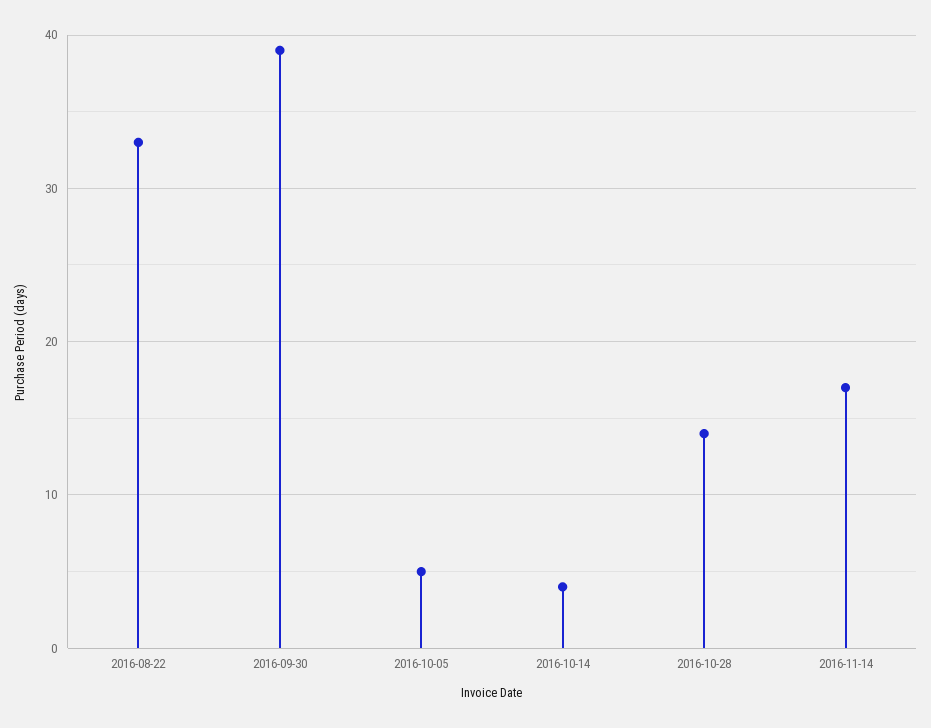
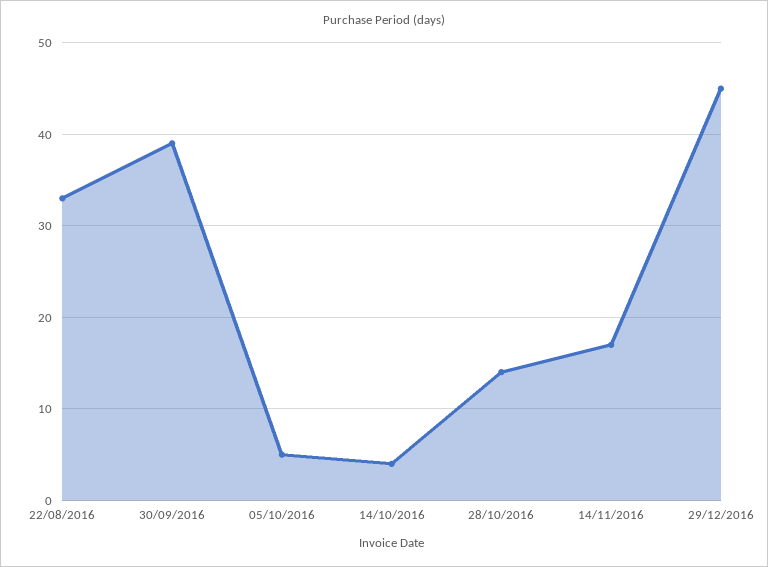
29/12/2016: none -> 45

